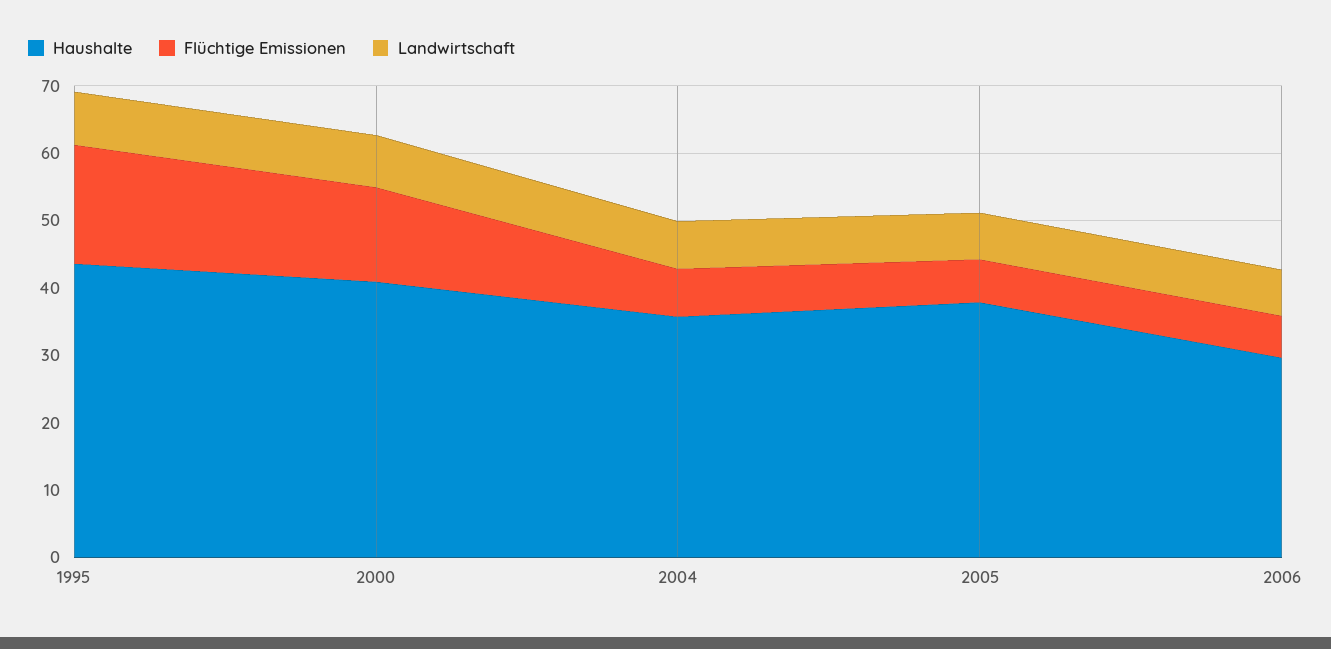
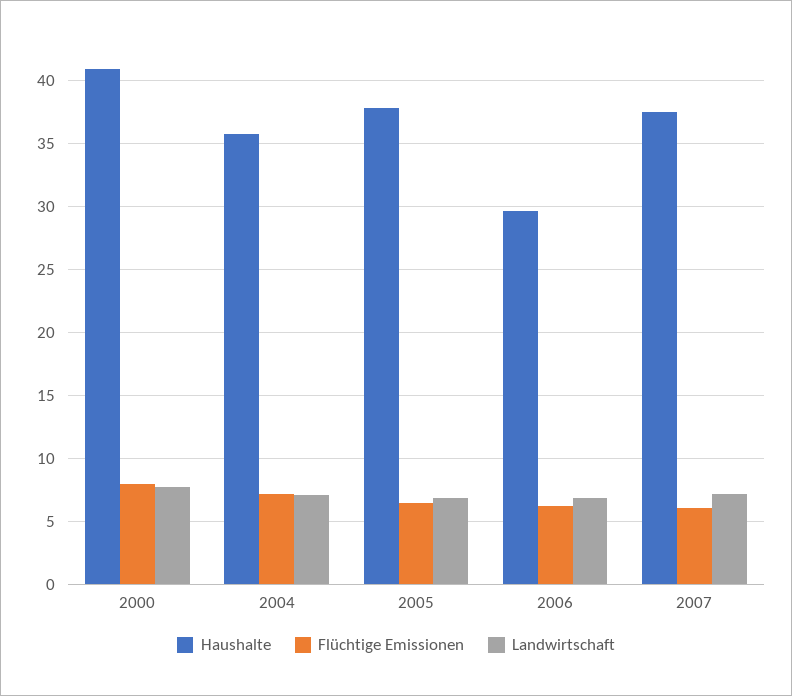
Haushalte, 1995: 44 -> none
Flüchtige Emissionen, 1995: 18 -> none
Landwirtschaft, 1995: 8 -> none
Flüchtige Emissionen, 2000: 14 -> 8
Haushalte, 2007: none -> 37.5
Flüchtige Emissionen, 2007: none -> 6
Landwirtschaft, 2007: none -> 7

